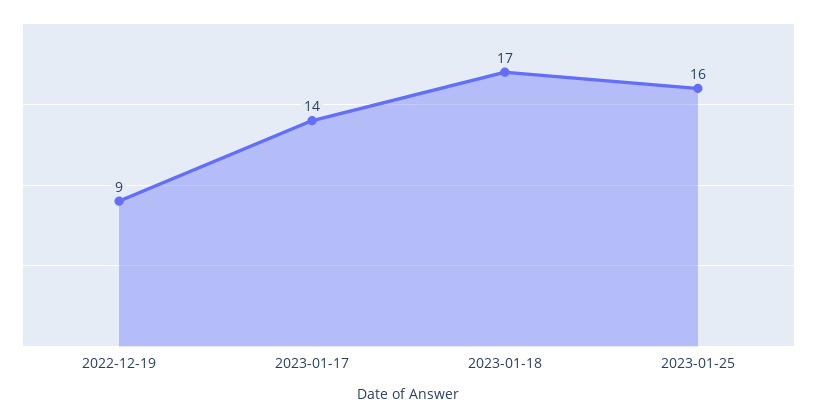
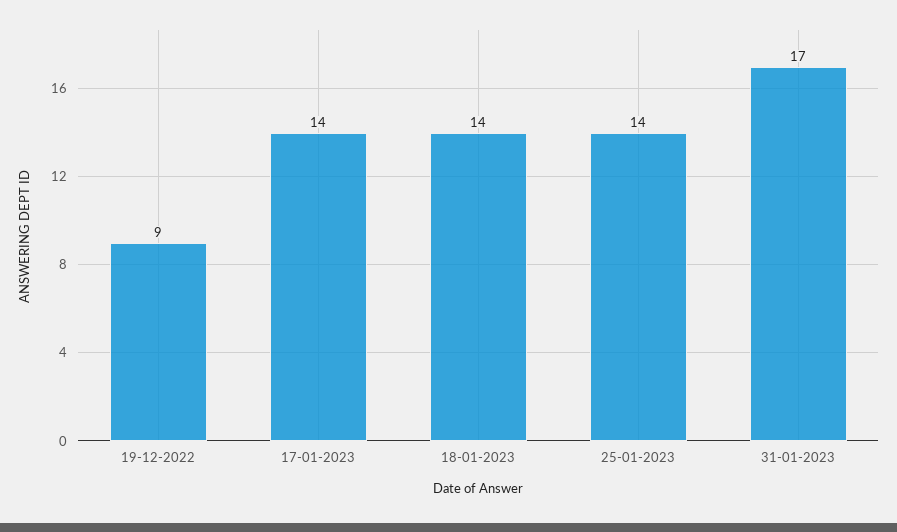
2023-01-18: 17 -> 14
2023-01-25: 16 -> 14
31-01-2023: none -> 17

